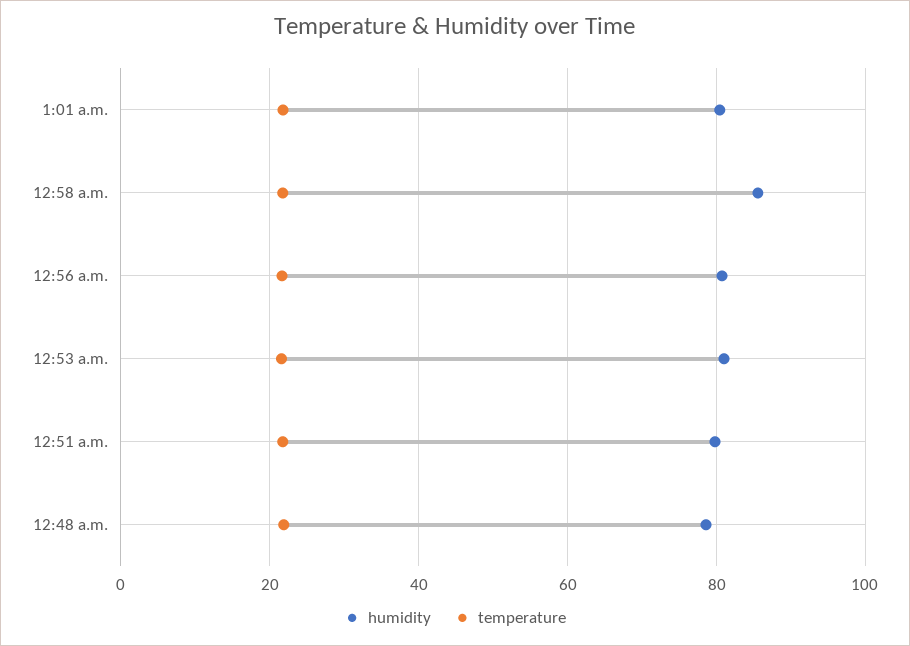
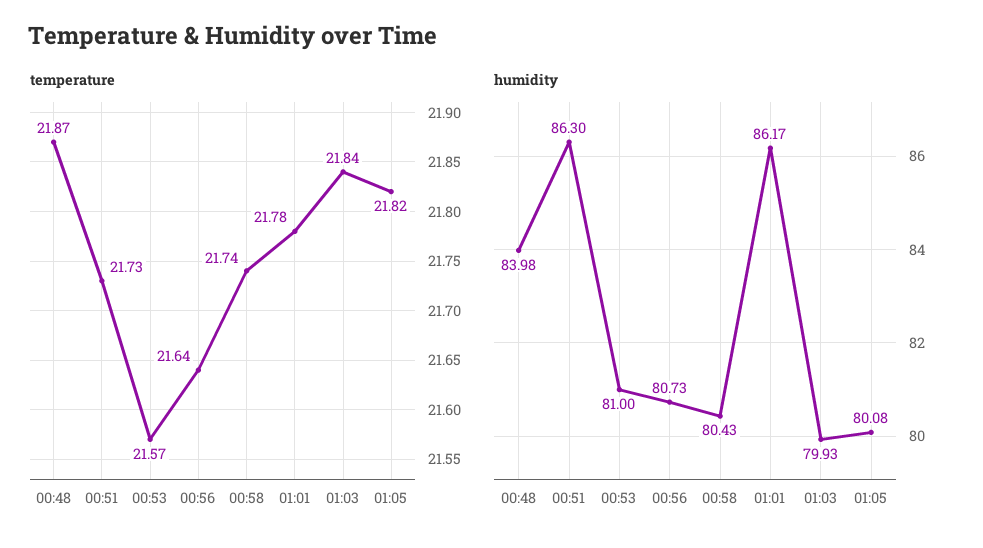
humidity, 1:01 a.m.: 80 -> 86.17
humidity, 12:58 a.m.: 86 -> 80.43
humidity, 12:51 a.m.: 80 -> 86.3
humidity, 12:48 a.m.: 78 -> 83.98
temperature, 01:03: none -> 21.84
temperature, 01:05: none -> 21.82
humidity, 01:03: none -> 79.93
humidity, 01:05: none -> 80.08

